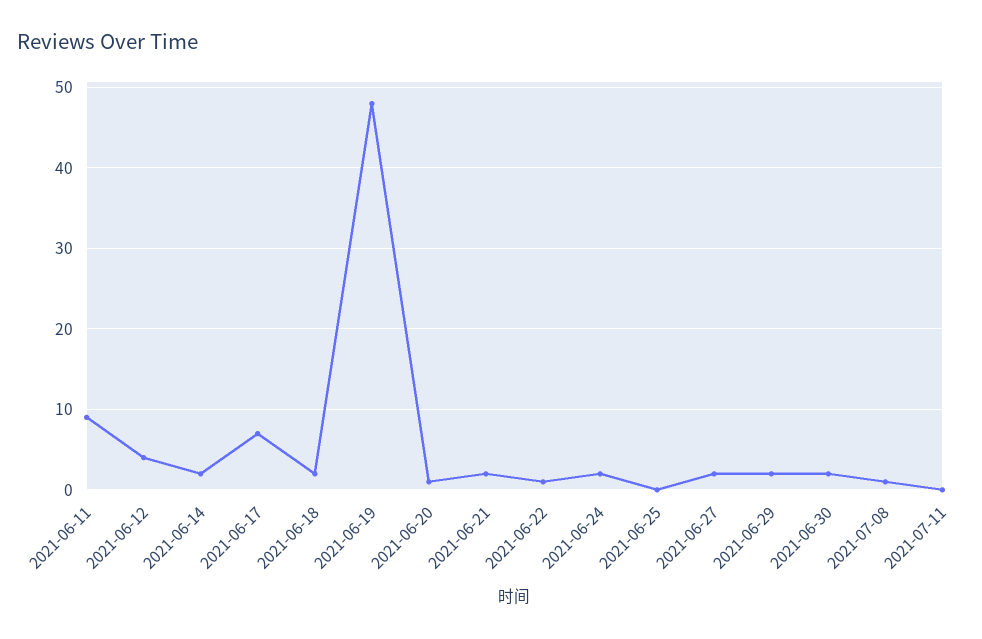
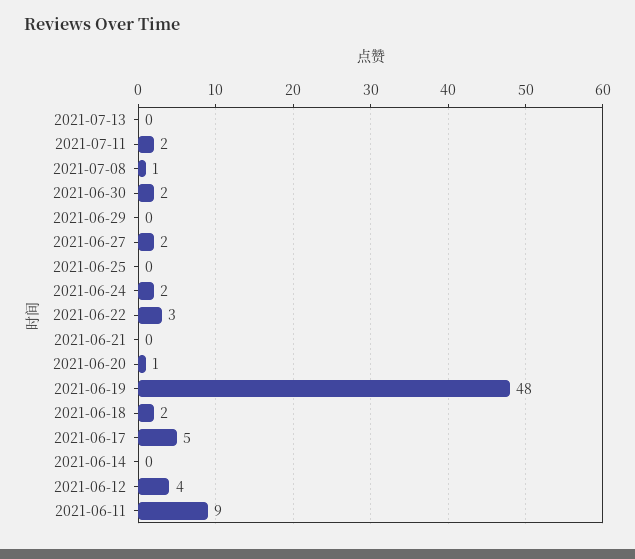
2021-06-14: 2 -> 0
2021-06-17: 7 -> 5
2021-06-21: 2 -> 0
2021-06-22: 1 -> 3
2021-06-29: 2 -> 0
2021-07-11: 0 -> 2
2021-07-13: none -> 0

